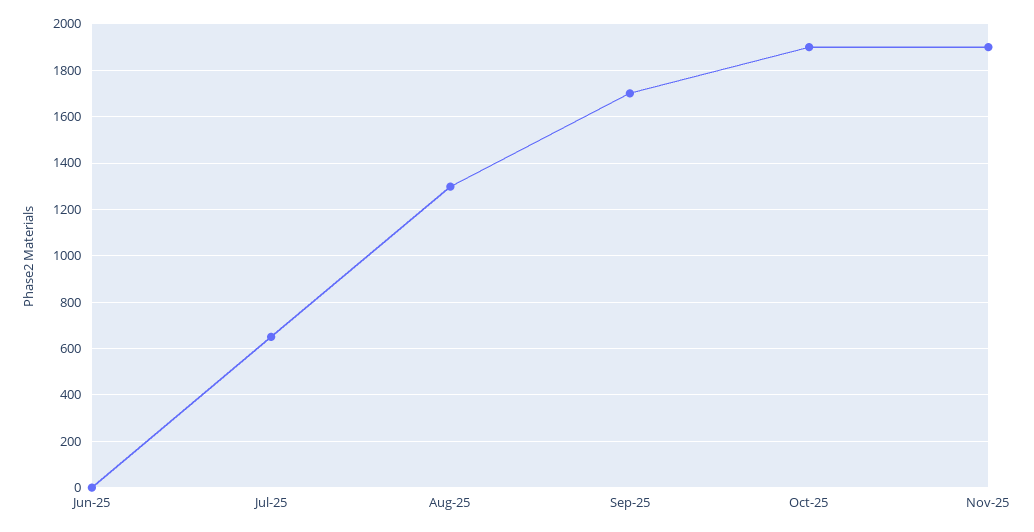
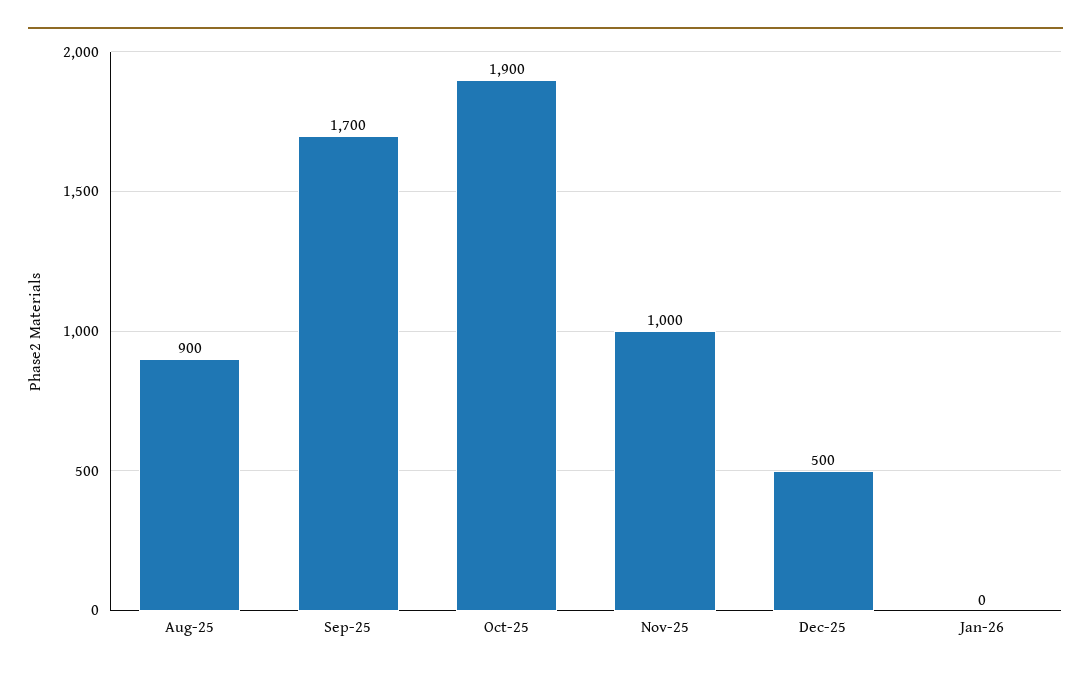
Jun-25: 0 -> none
Jul-25: 650 -> none
Aug-25: 1300 -> 900
Nov-25: 1900 -> 1000
Dec-25: none -> 500
Jan-26: none -> 0

